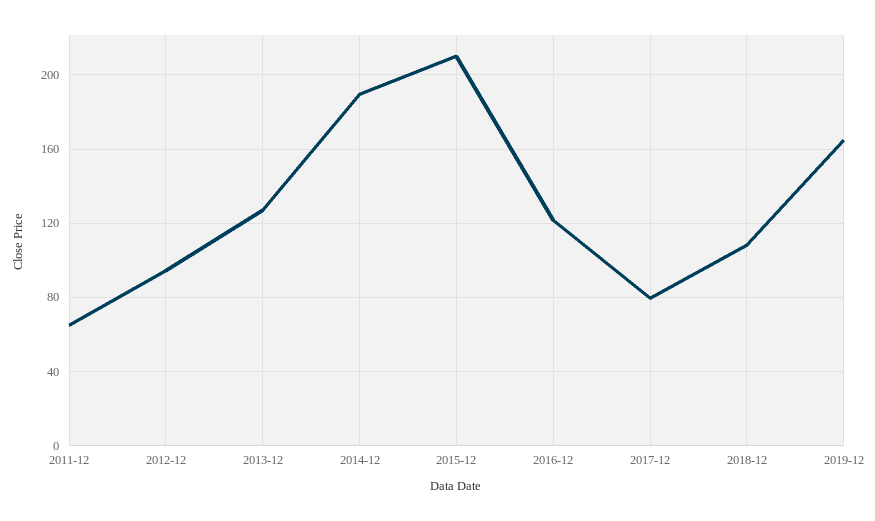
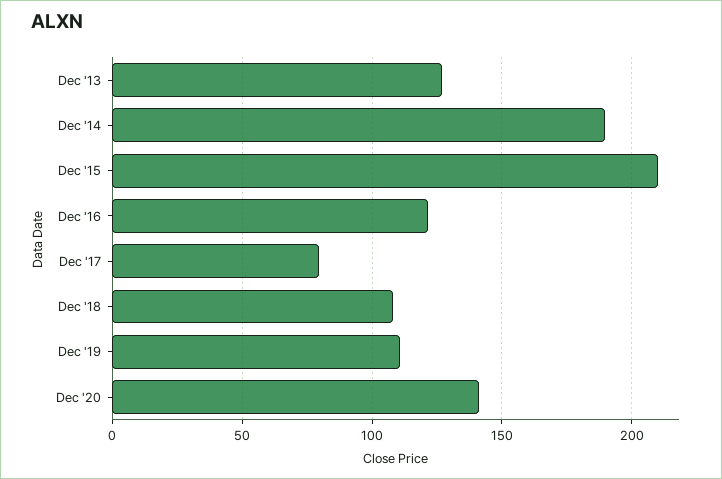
2011-12: 65 -> none
2012-12: 95 -> none
2019-12: 165 -> 110
Dec '20: none -> 140

